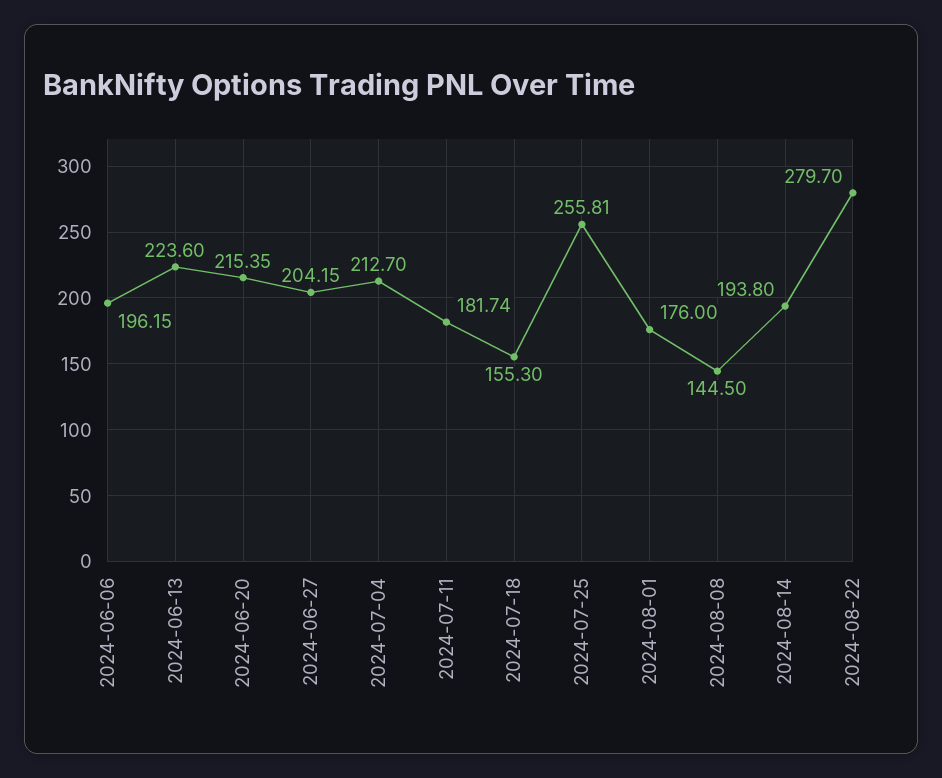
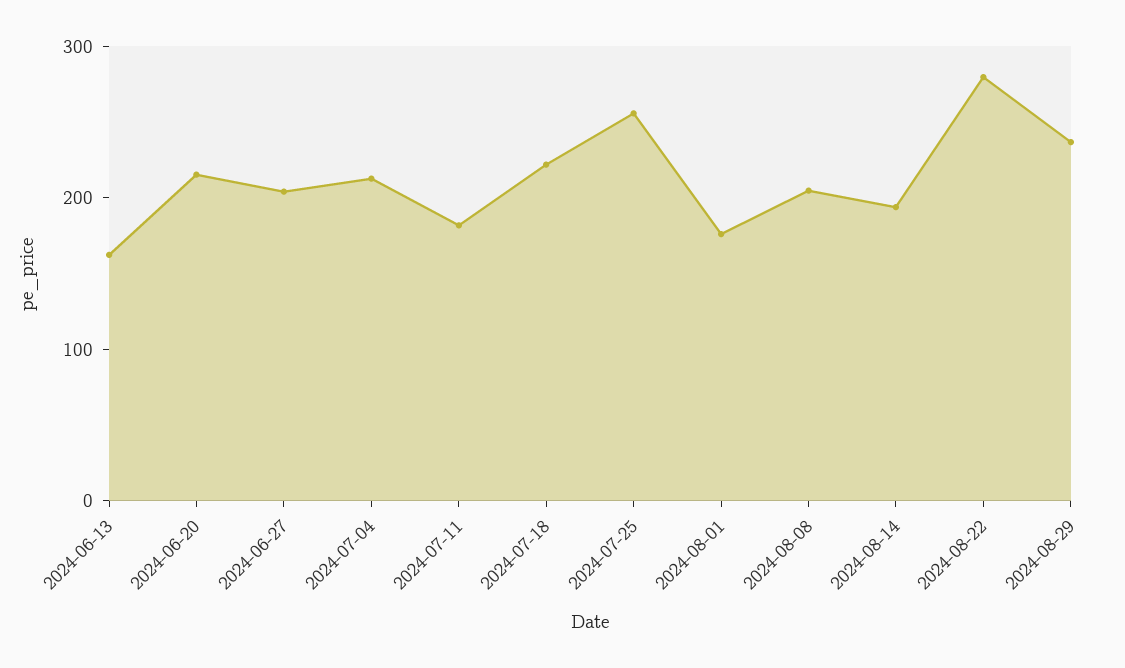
2024-06-06: 196.15 -> none
2024-06-13: 223.6 -> 160
2024-07-18: 155.3 -> 220
2024-08-08: 144.5 -> 200
2024-08-29: none -> 240

